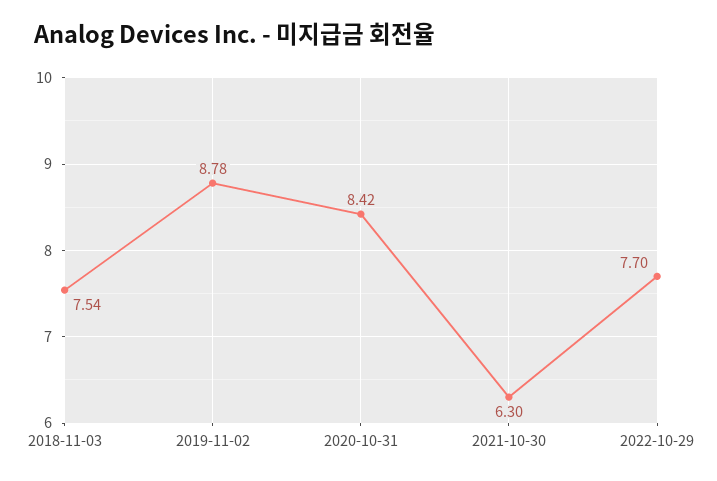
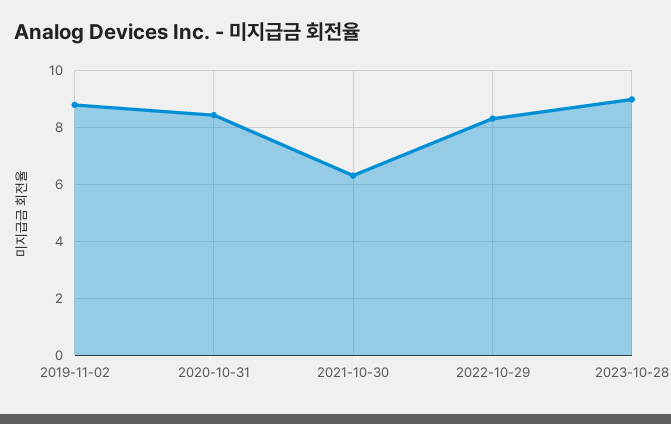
2018-11-03: 7.54 -> none
2022-10-29: 7.7 -> 8.25
2023-10-28: none -> 9

